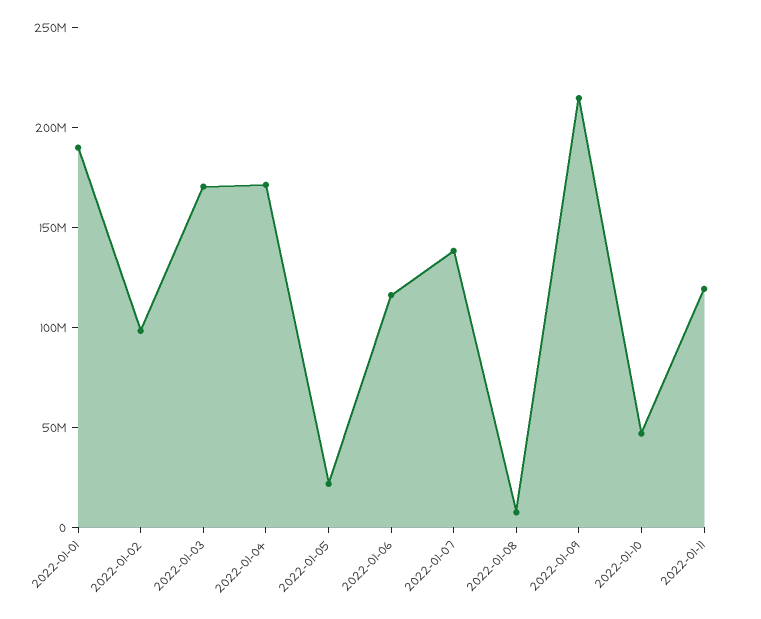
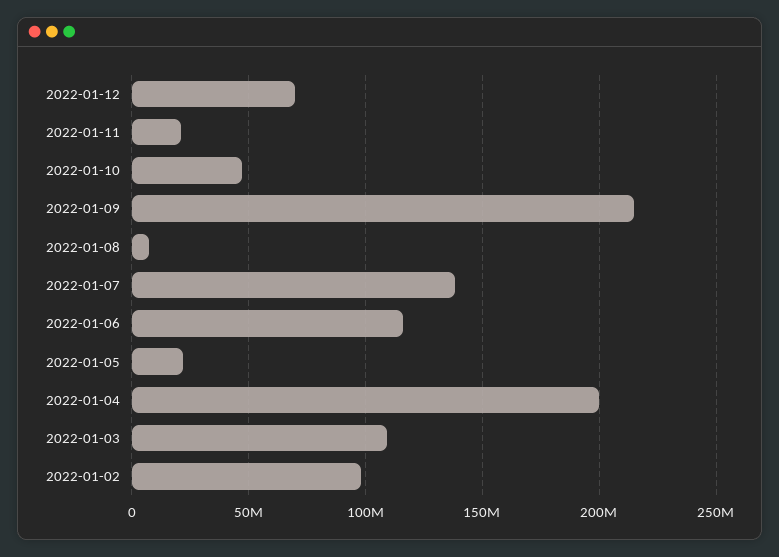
2022-01-01: 190000000 -> none
2022-01-03: 170000000 -> 110000000
2022-01-04: 170000000 -> 200000000
2022-01-11: 120000000 -> 20000000
2022-01-12: none -> 70000000

